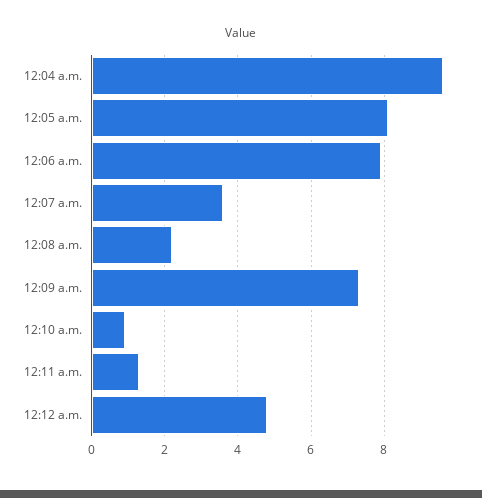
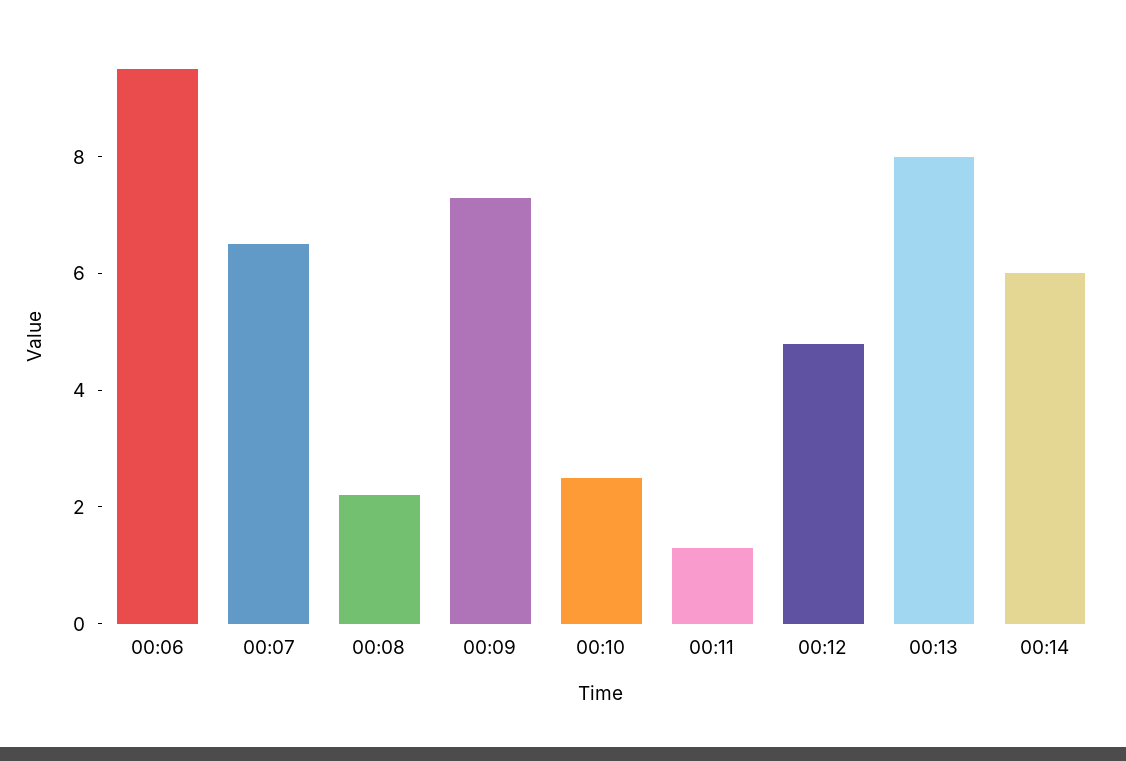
12:04 a.m.: 9.5 -> none
12:05 a.m.: 8 -> none
12:06 a.m.: 8 -> 9.5
12:07 a.m.: 3.5 -> 6.5
12:10 a.m.: 1 -> 2.5
00:13: none -> 8
00:14: none -> 6

